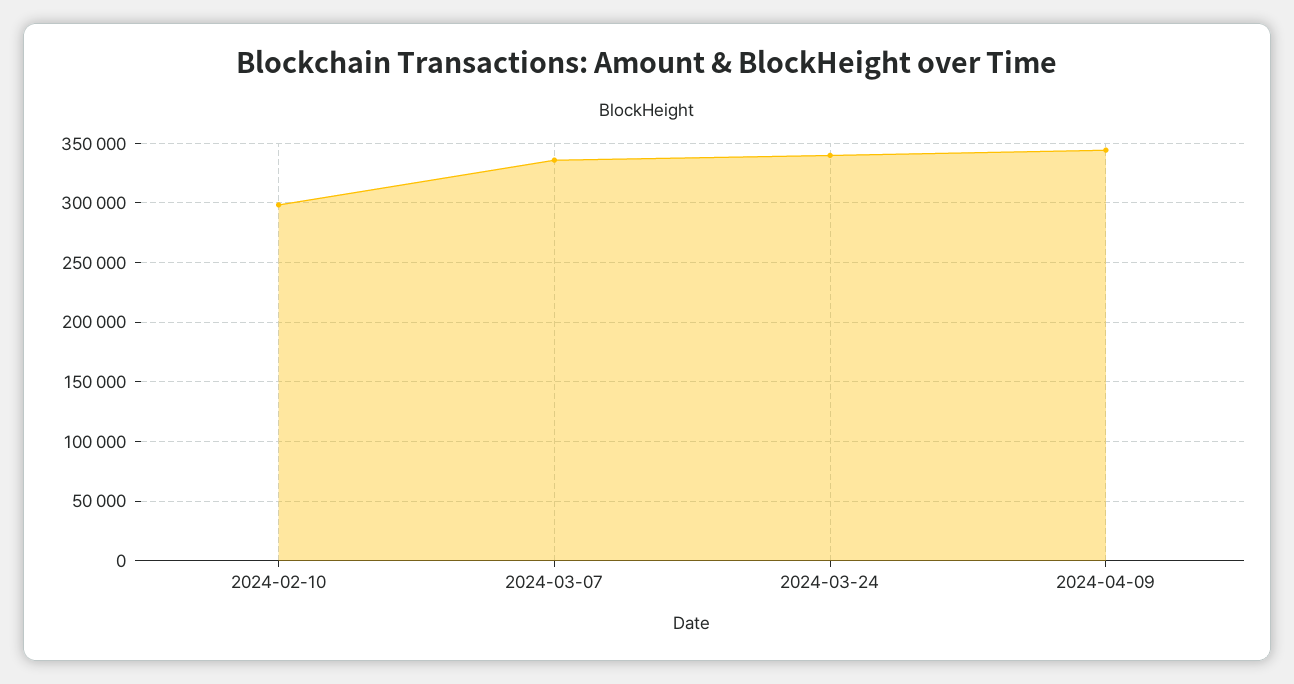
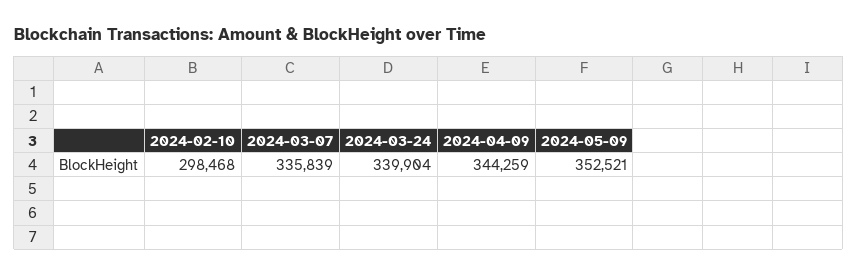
2024-05-09: none -> 352521

